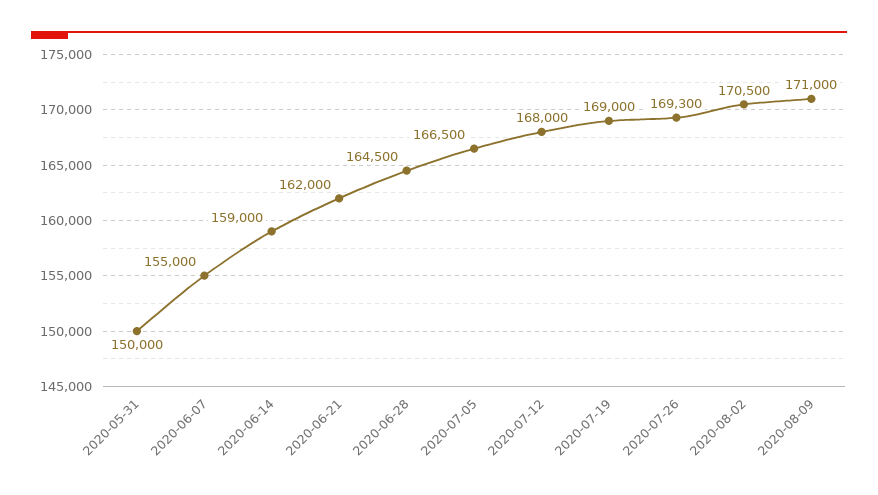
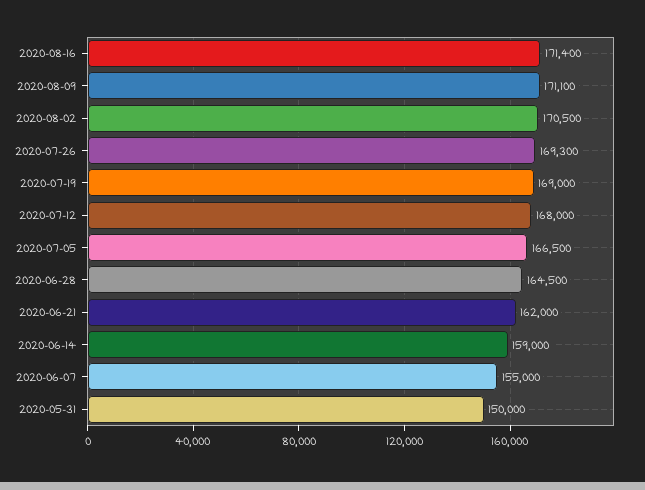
2020-08-09: 171000 -> 171100
2020-08-16: none -> 171400

